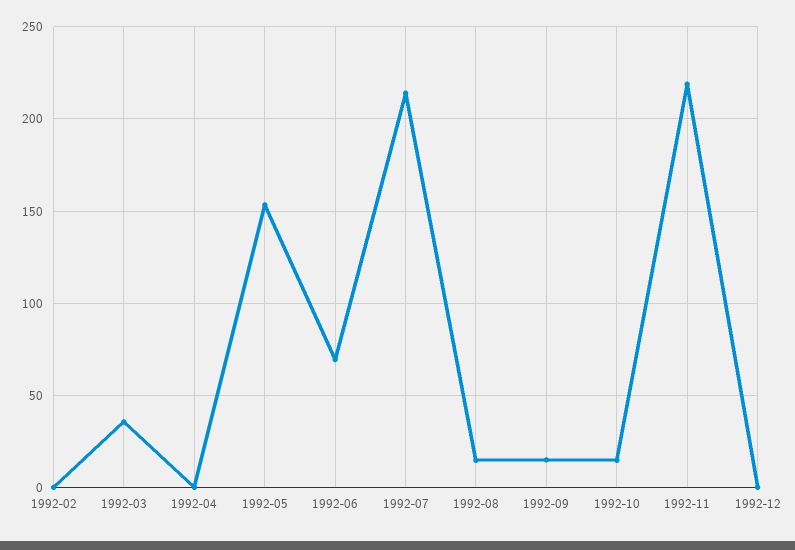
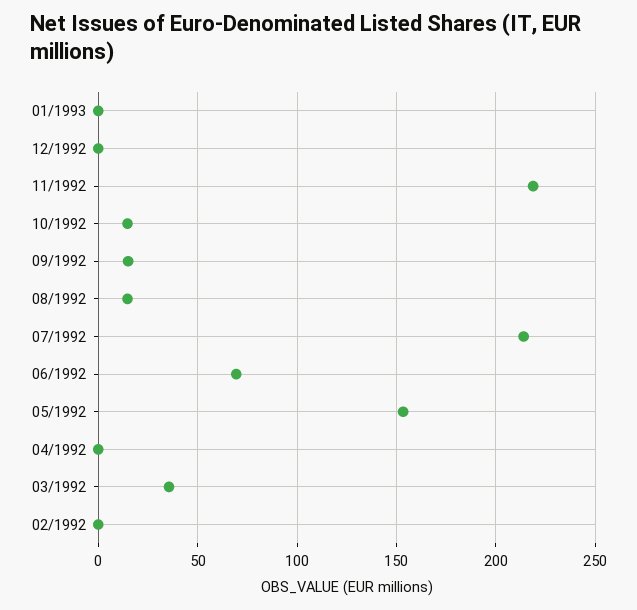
01/1993: none -> 0

